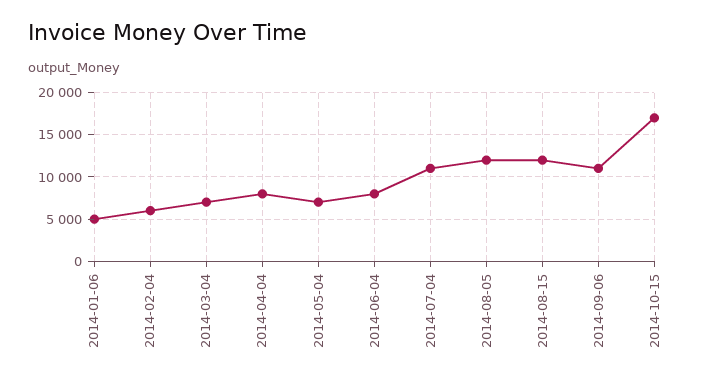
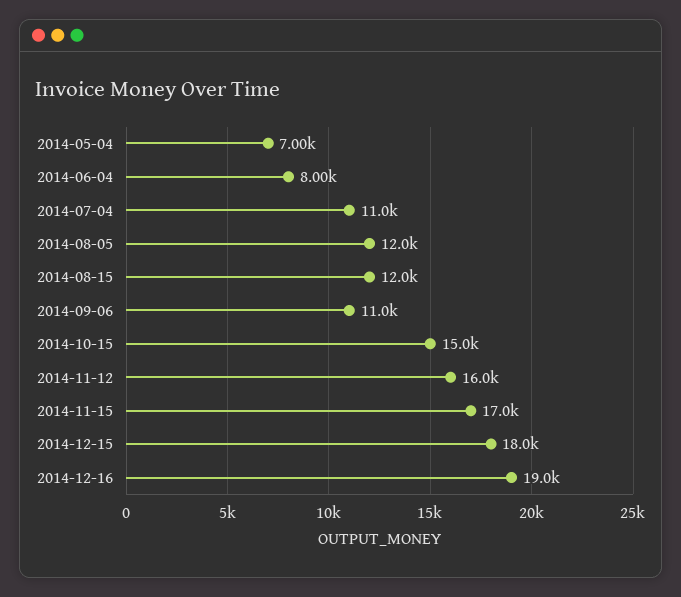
2014-01-06: 5000 -> none
2014-02-04: 6000 -> none
2014-03-04: 7000 -> none
2014-04-04: 8000 -> none
2014-10-15: 17000 -> 15000
2014-11-12: none -> 16000
2014-11-15: none -> 17000
2014-12-15: none -> 18000
2014-12-16: none -> 19000

